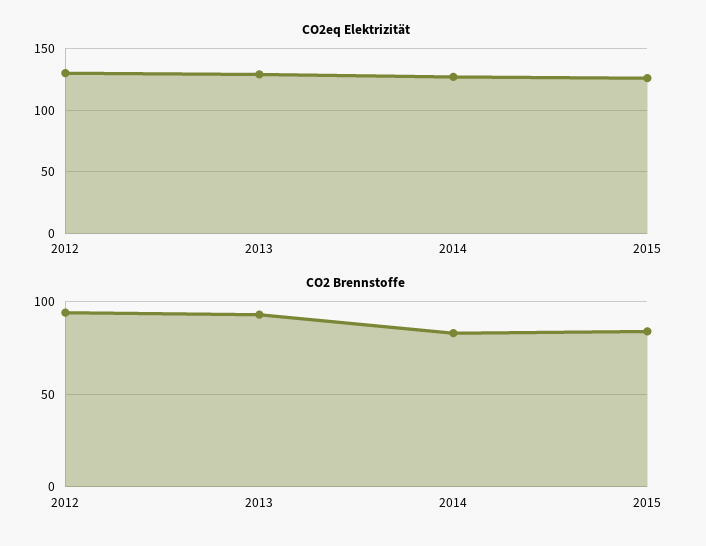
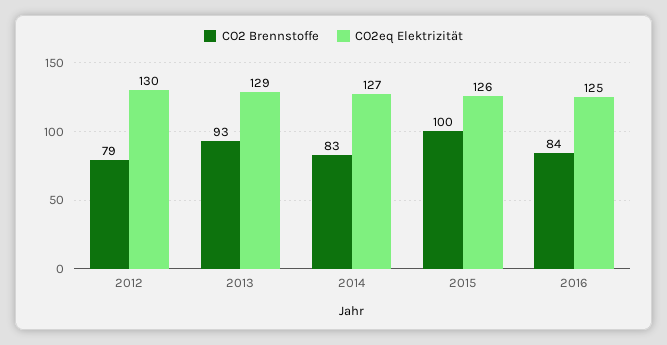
CO2 Brennstoffe, 2012: 95 -> 79
CO2 Brennstoffe, 2015: 85 -> 100
CO2 Brennstoffe, 2016: none -> 84
CO2eq Elektrizität, 2016: none -> 125

